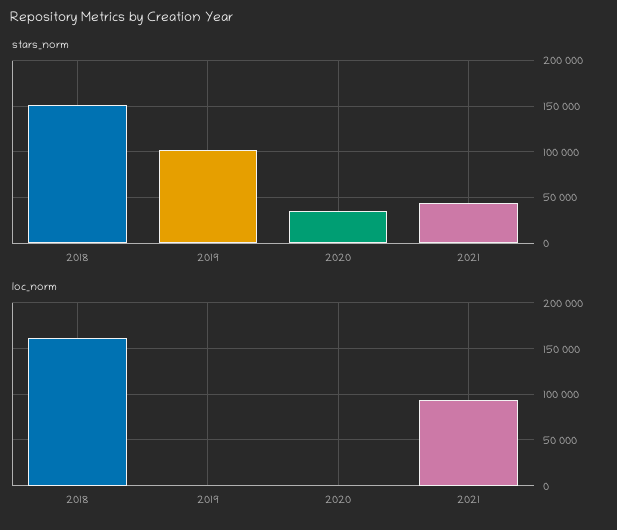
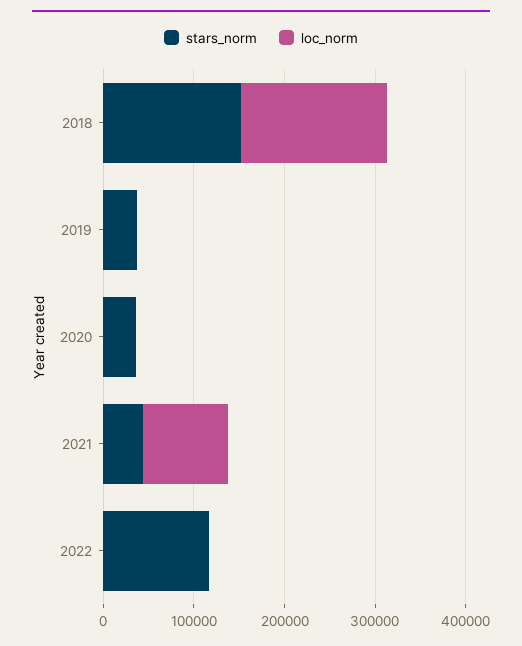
stars_norm, 2019: 100000 -> 40000
stars_norm, 2022: none -> 120000
loc_norm, 2022: none -> 0

